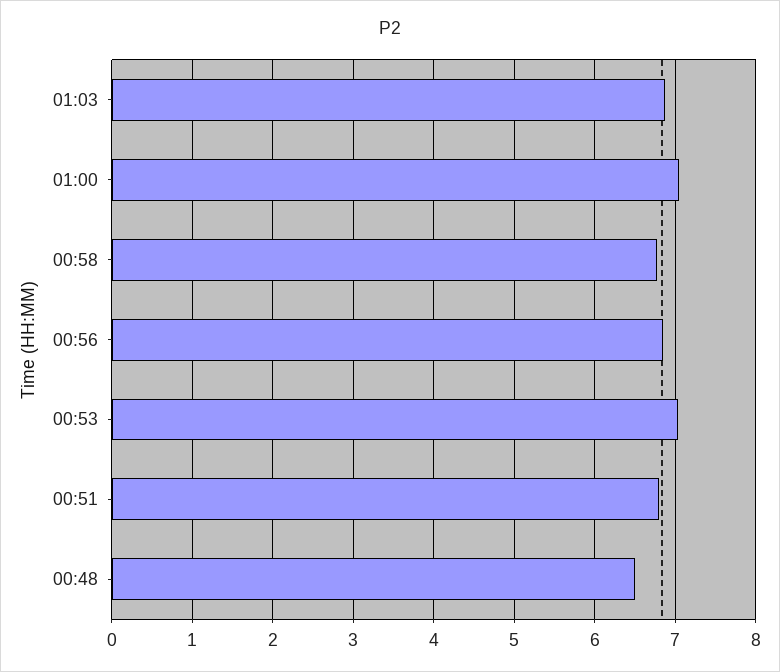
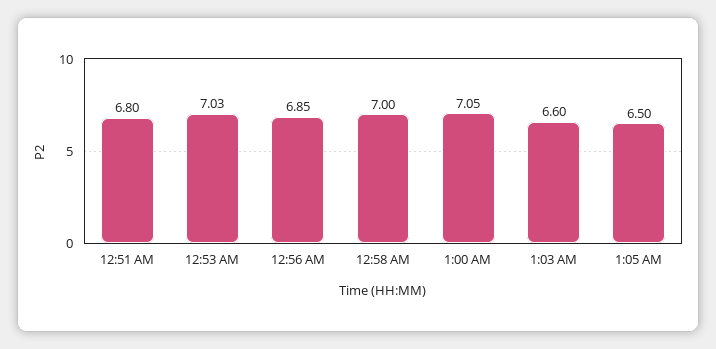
01:03: 6.9 -> 6.6
00:58: 6.8 -> 7
00:48: 6.5 -> none
1:05 AM: none -> 6.5

